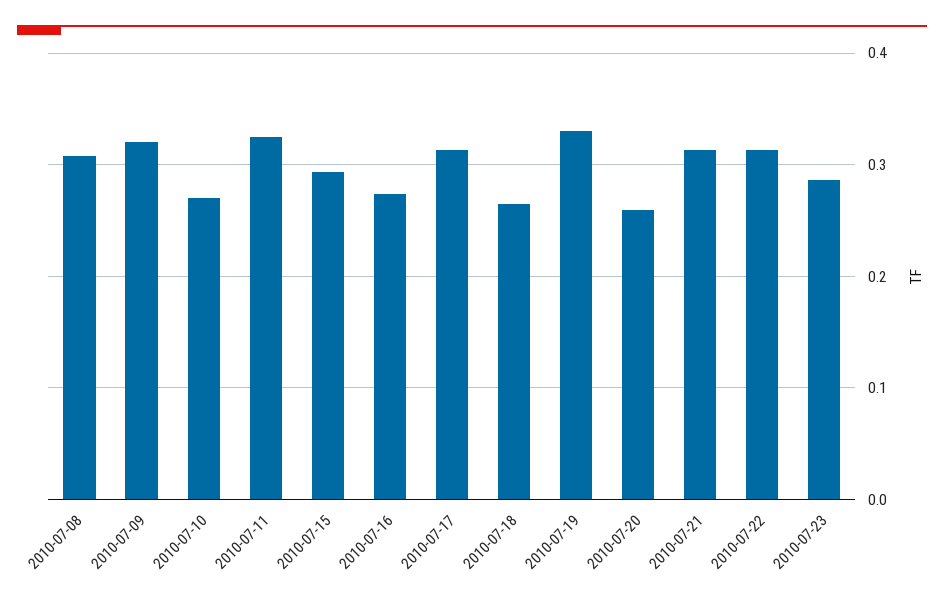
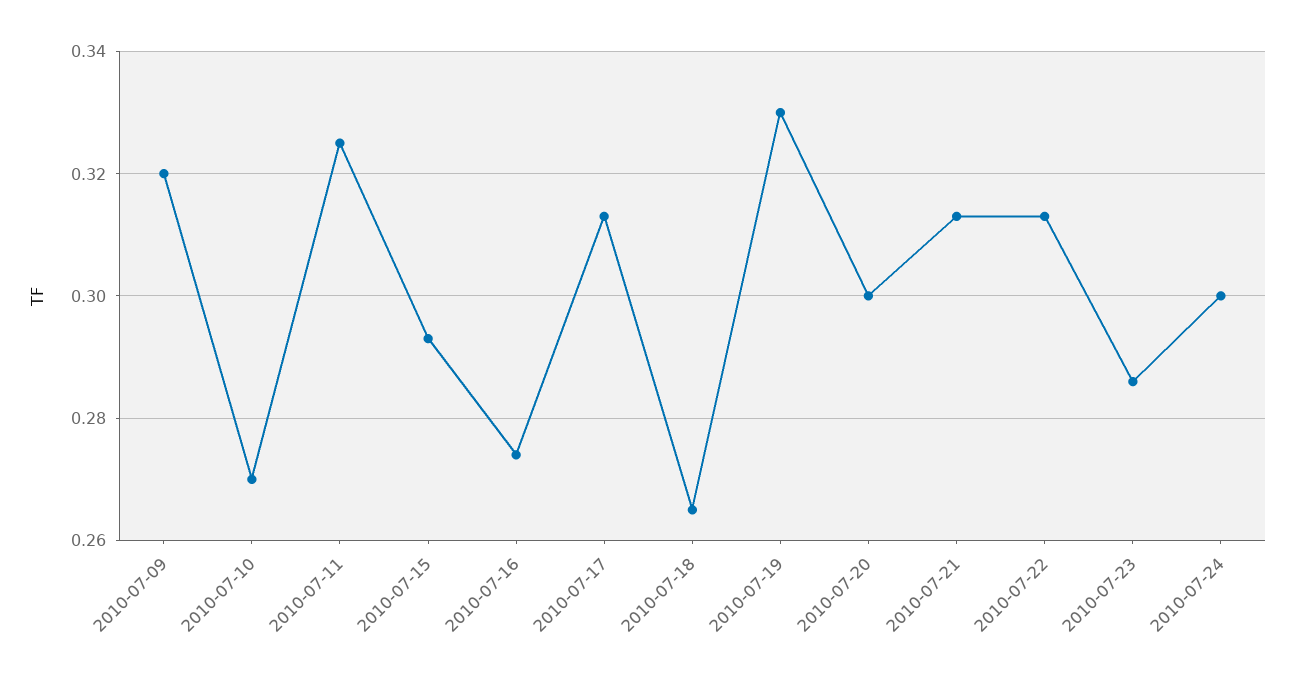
2010-07-08: 0.31 -> none
2010-07-20: 0.26 -> 0.3
2010-07-24: none -> 0.3

